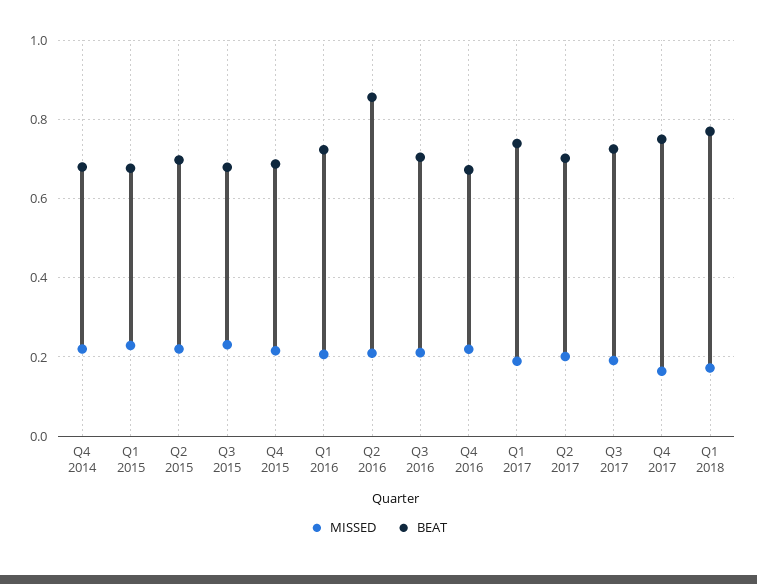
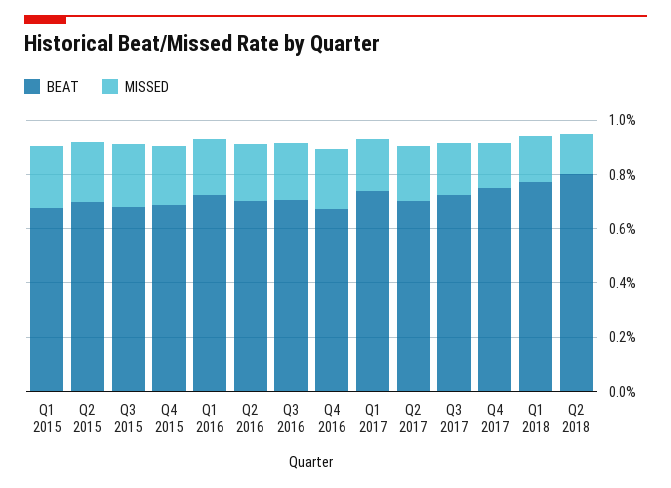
MISSED, Q4 2014: 0.22 -> none
BEAT, Q4 2014: 0.68 -> none
BEAT, Q2 2016: 0.86 -> 0.7
BEAT, Q2 2018: none -> 0.8
MISSED, Q2 2018: none -> 0.15

